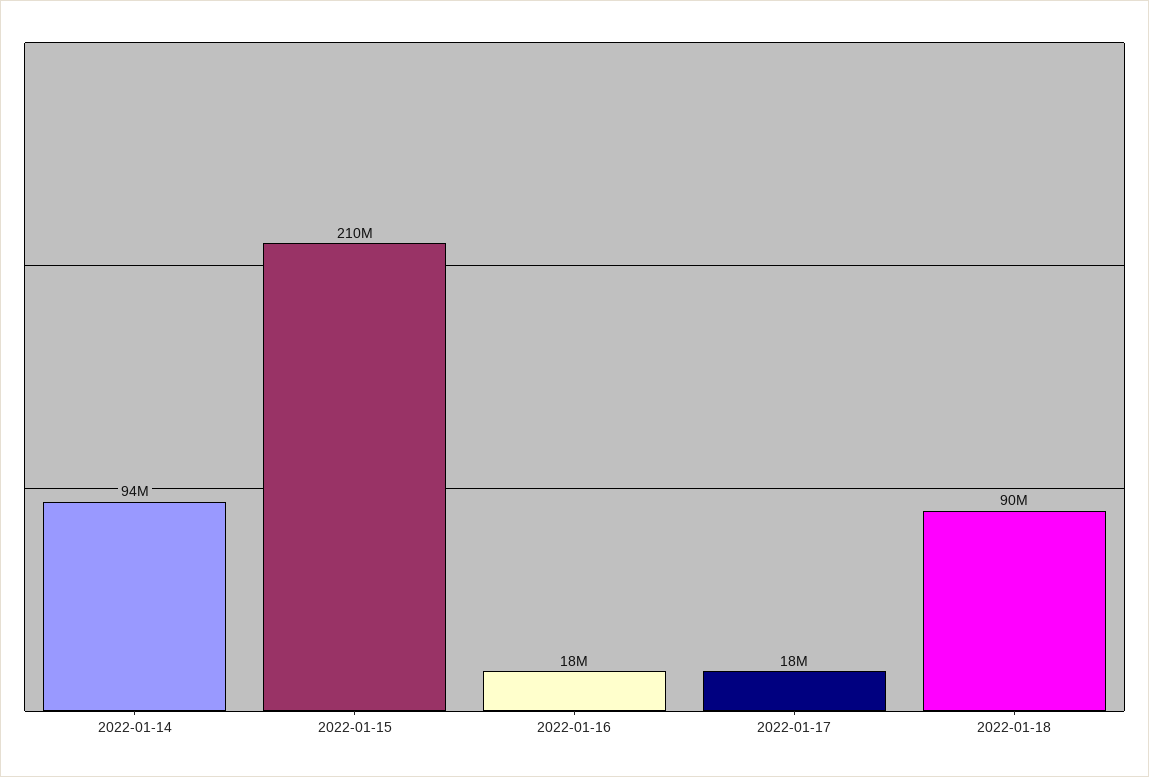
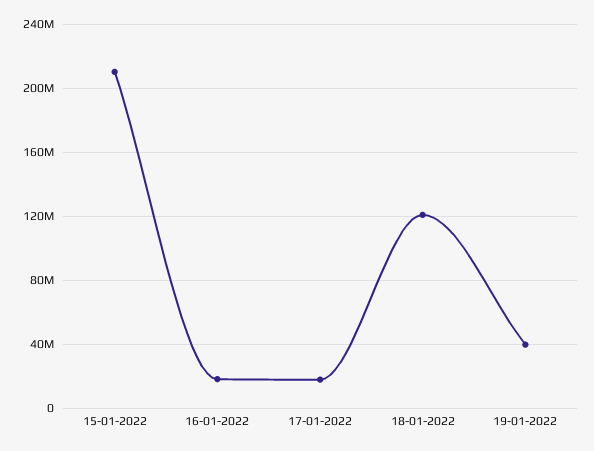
2022-01-14: 94000000 -> none
2022-01-18: 90000000 -> 120000000
19-01-2022: none -> 40000000

